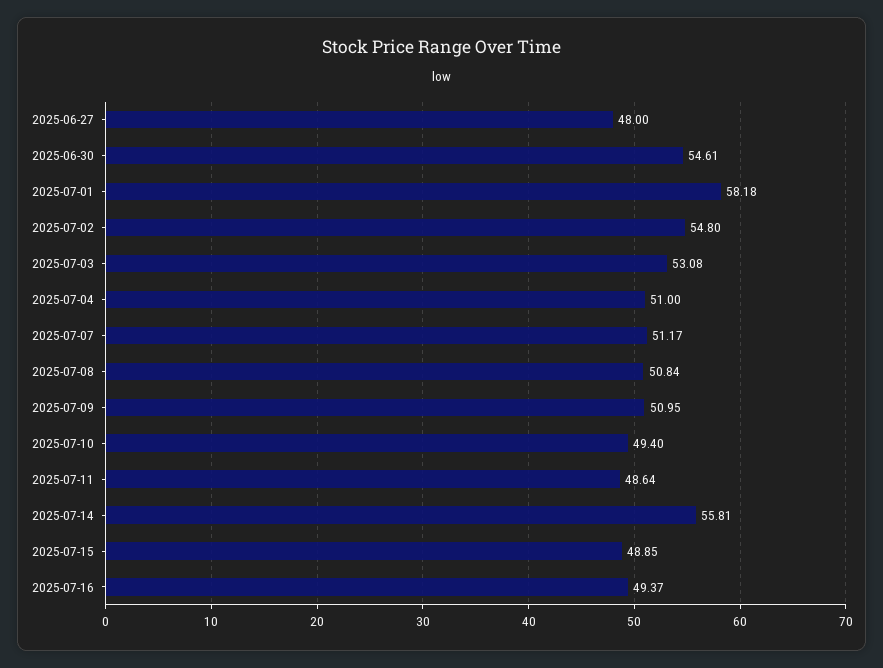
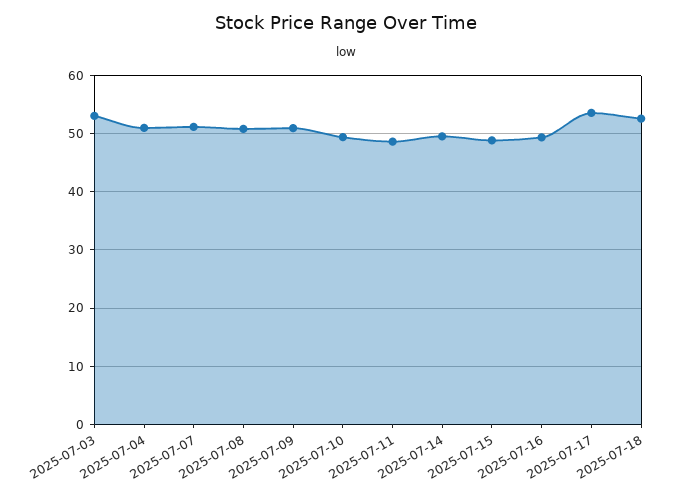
2025-06-27: 48 -> none
2025-06-30: 54.61 -> none
2025-07-01: 58.18 -> none
2025-07-02: 54.8 -> none
2025-07-14: 55.81 -> 50
2025-07-17: none -> 54
2025-07-18: none -> 52

